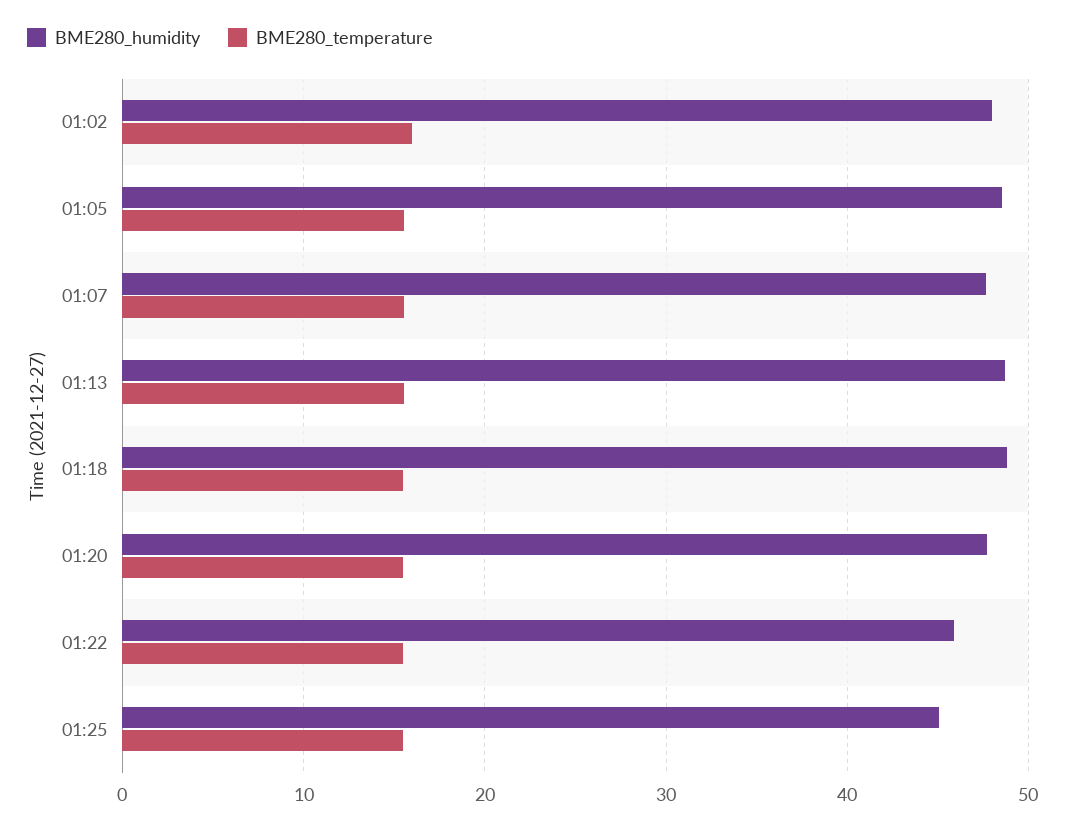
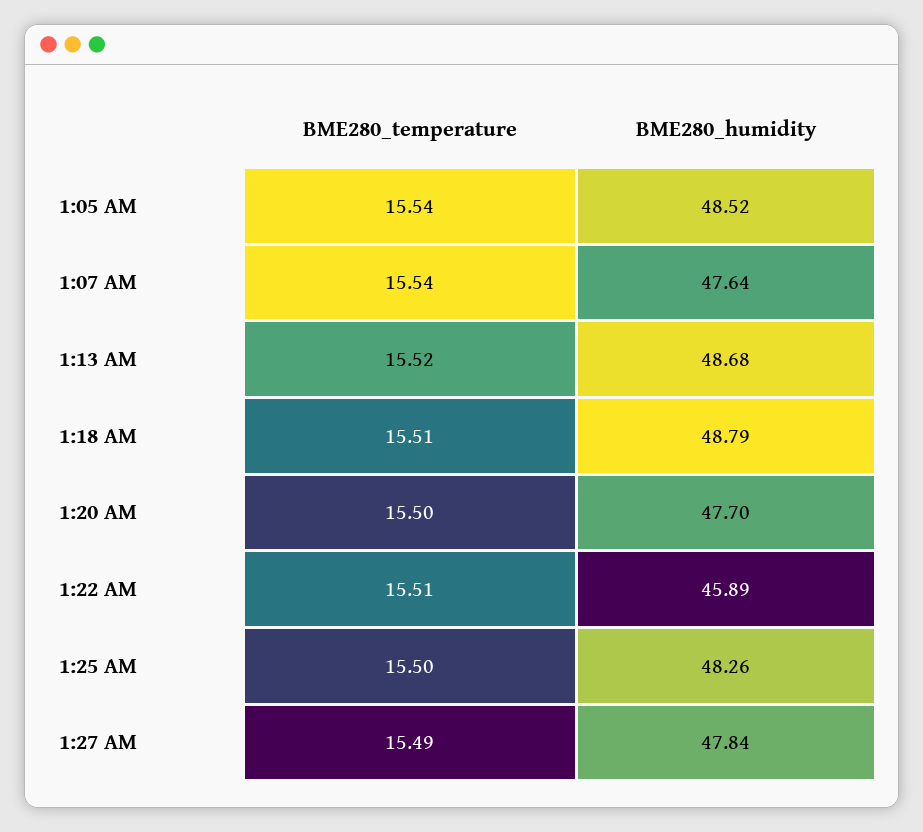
BME280_humidity, 01:02: 48 -> none
BME280_temperature, 01:02: 16 -> none
BME280_humidity, 01:25: 45 -> 48.26
BME280_temperature, 1:27 AM: none -> 15.49
BME280_humidity, 1:27 AM: none -> 47.84

